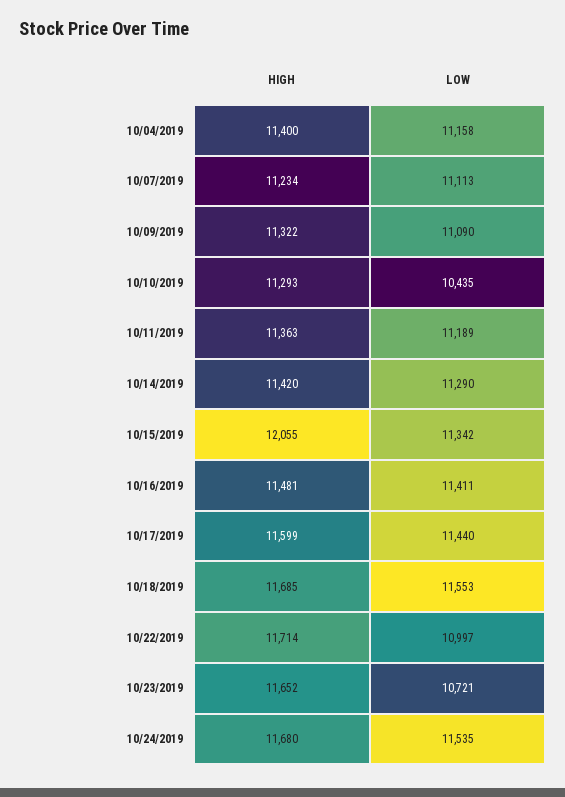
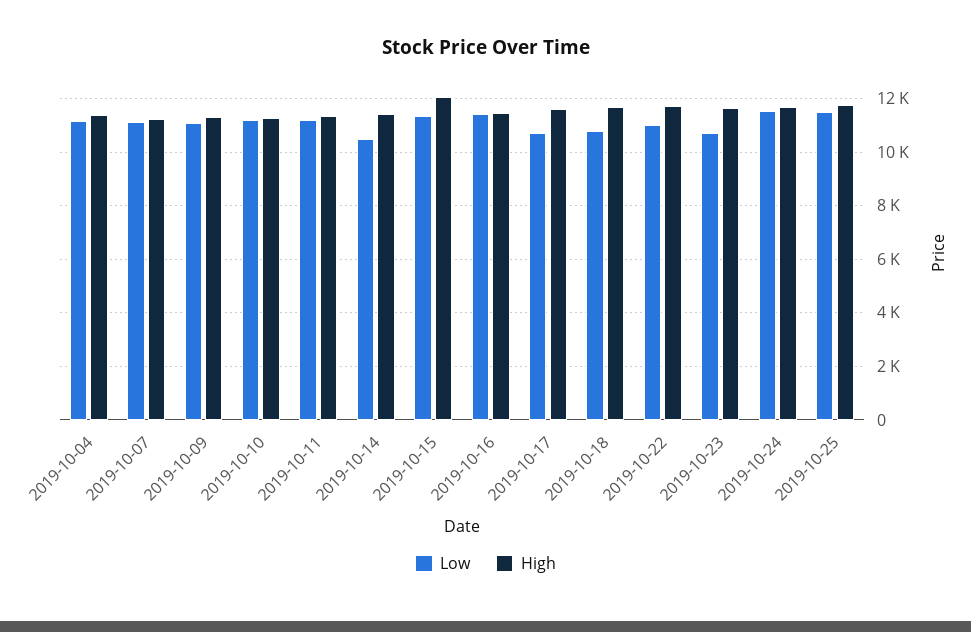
LOW, 10/10/2019: 10435 -> 11250
LOW, 10/14/2019: 11290 -> 10500
LOW, 10/17/2019: 11440 -> 10750
LOW, 10/18/2019: 11553 -> 10750
LOW, 2019-10-25: none -> 11500
HIGH, 2019-10-25: none -> 11750

